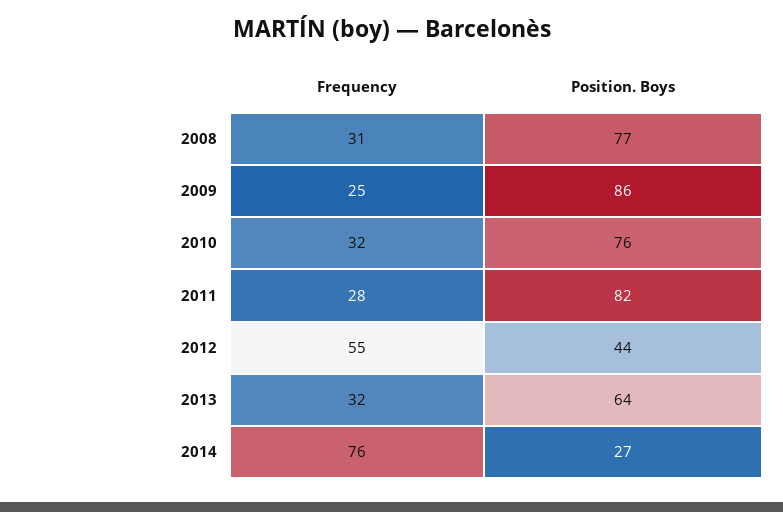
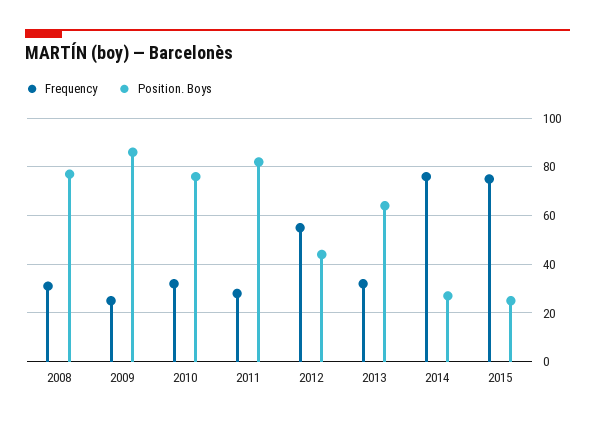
Frequency, 2015: none -> 75
Position. Boys, 2015: none -> 25

